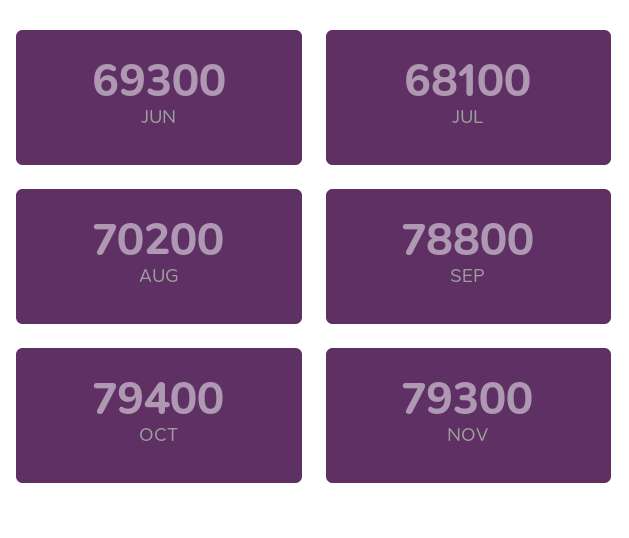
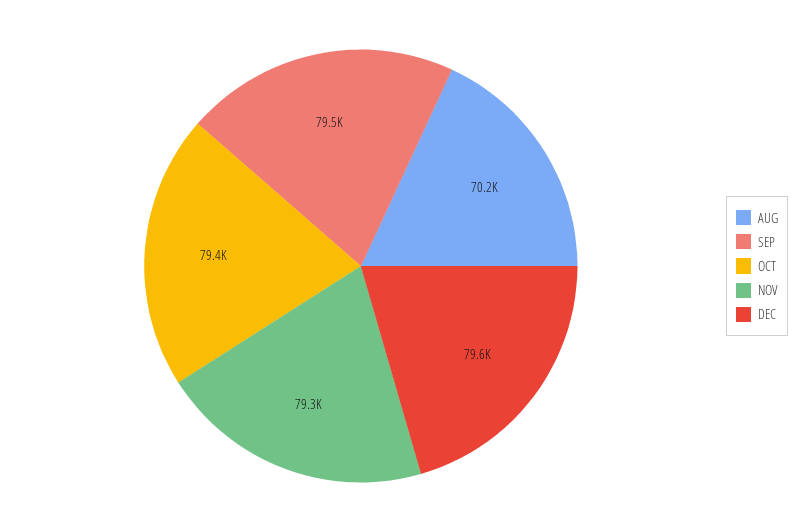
JUN: 69300 -> none
JUL: 68100 -> none
SEP: 78800 -> 79500
DEC: none -> 79600

